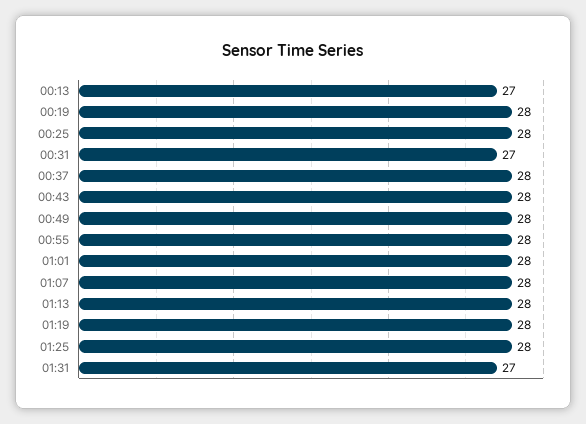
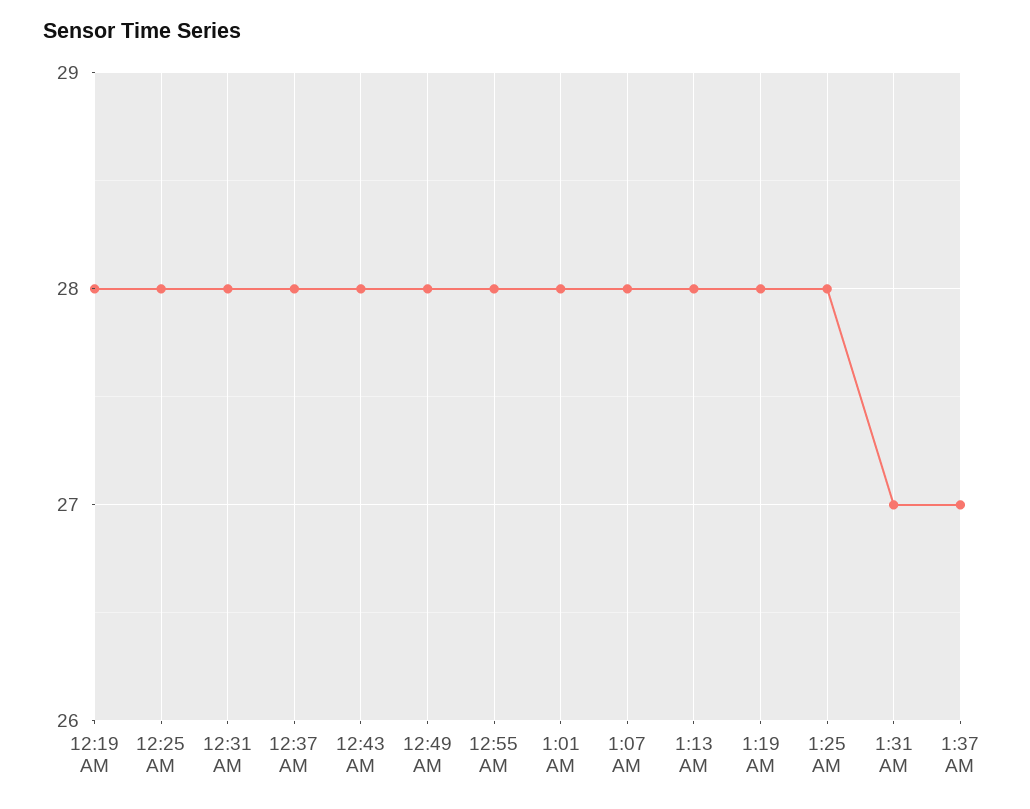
00:13: 27 -> none
00:31: 27 -> 28
1:37 AM: none -> 27

